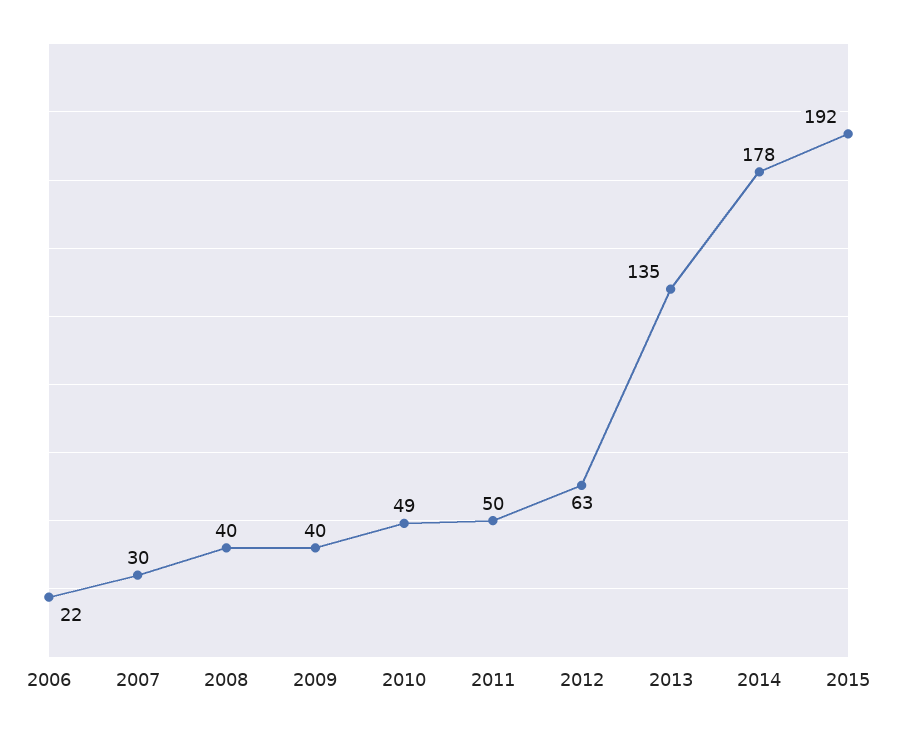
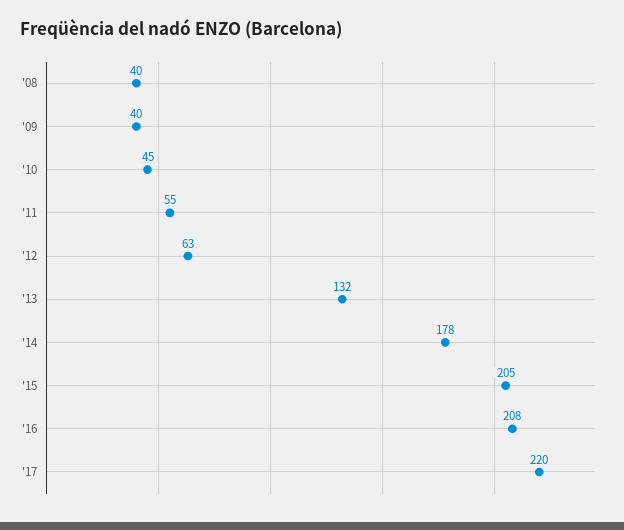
2006: 22 -> none
2007: 30 -> none
2010: 49 -> 45
2011: 50 -> 55
2013: 135 -> 132
2015: 192 -> 205
'16: none -> 208
'17: none -> 220

